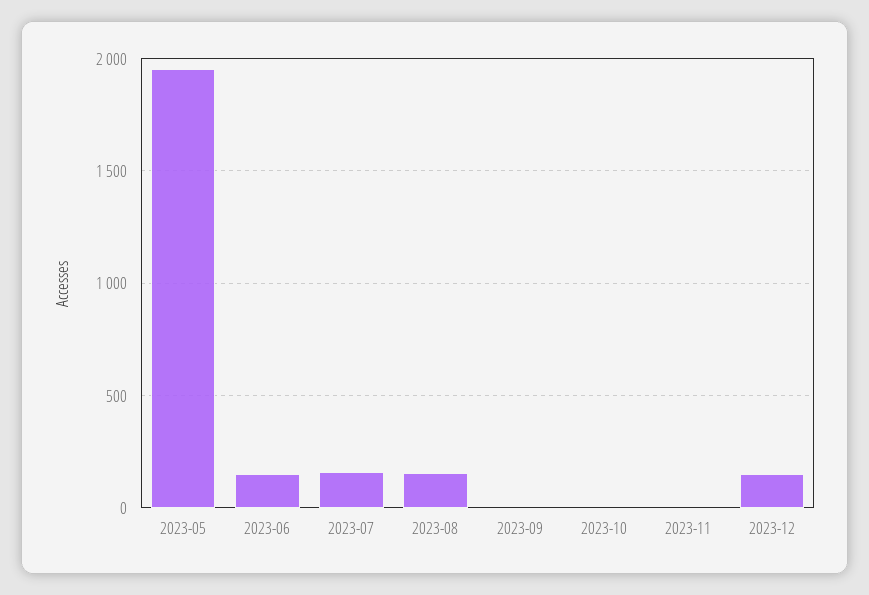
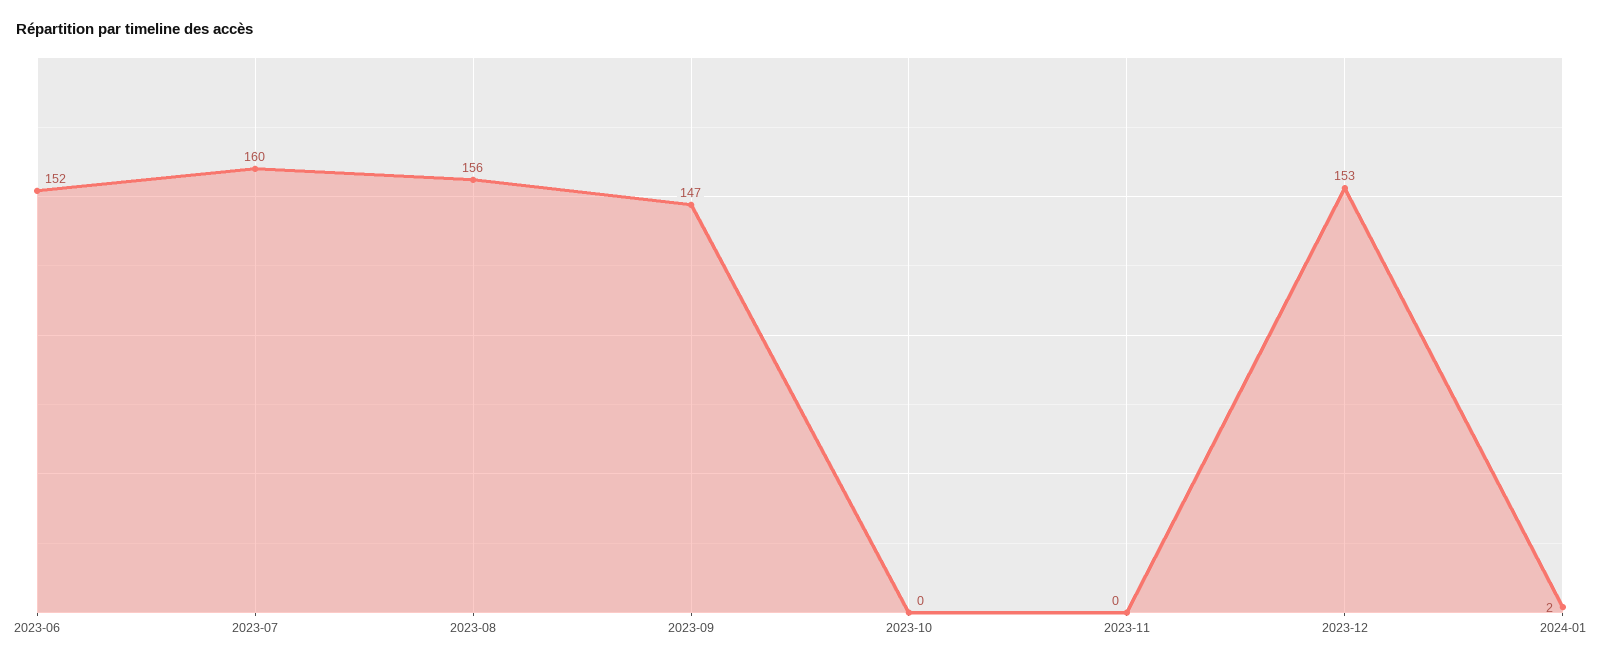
2023-05: 1950 -> none
2023-09: 0 -> 147
2024-01: none -> 2

